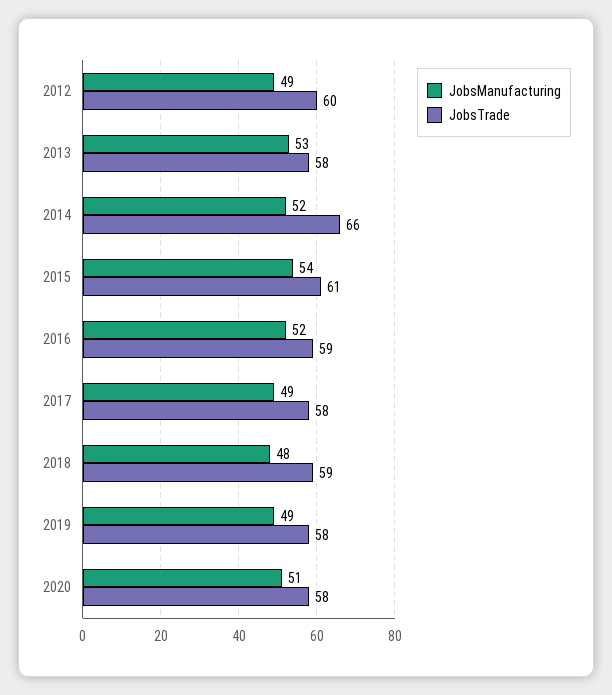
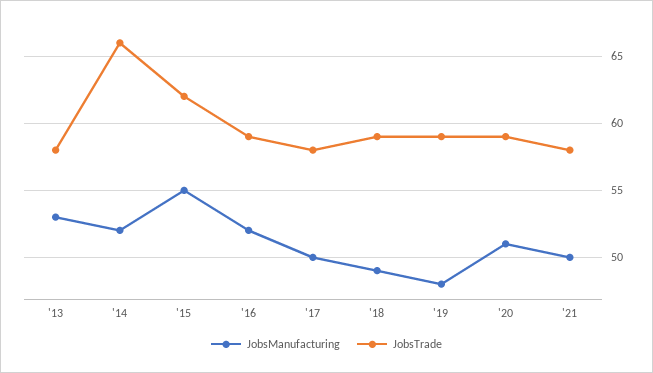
JobsManufacturing, 2012: 49 -> none
JobsTrade, 2012: 60 -> none
JobsManufacturing, 2015: 54 -> 55
JobsTrade, 2015: 61 -> 62
JobsManufacturing, 2017: 49 -> 50
JobsManufacturing, 2018: 48 -> 49
JobsManufacturing, 2019: 49 -> 48
JobsTrade, 2019: 58 -> 59
JobsTrade, 2020: 58 -> 59
JobsManufacturing, '21: none -> 50
JobsTrade, '21: none -> 58

